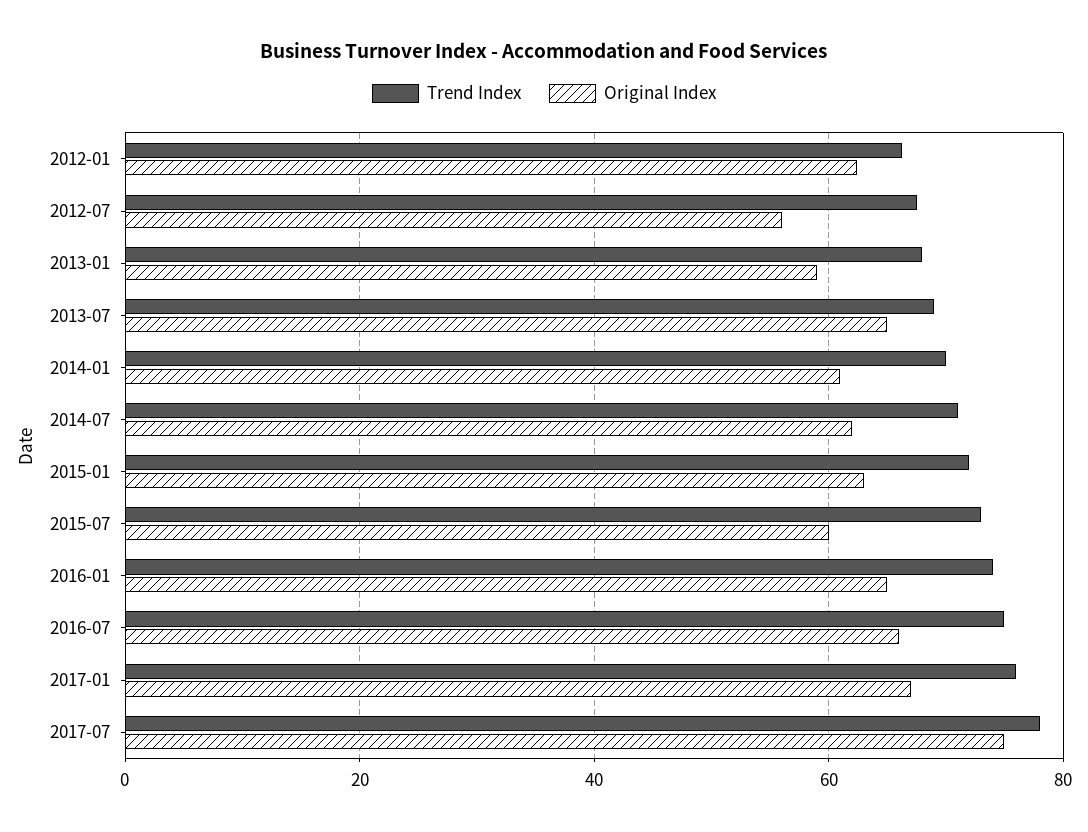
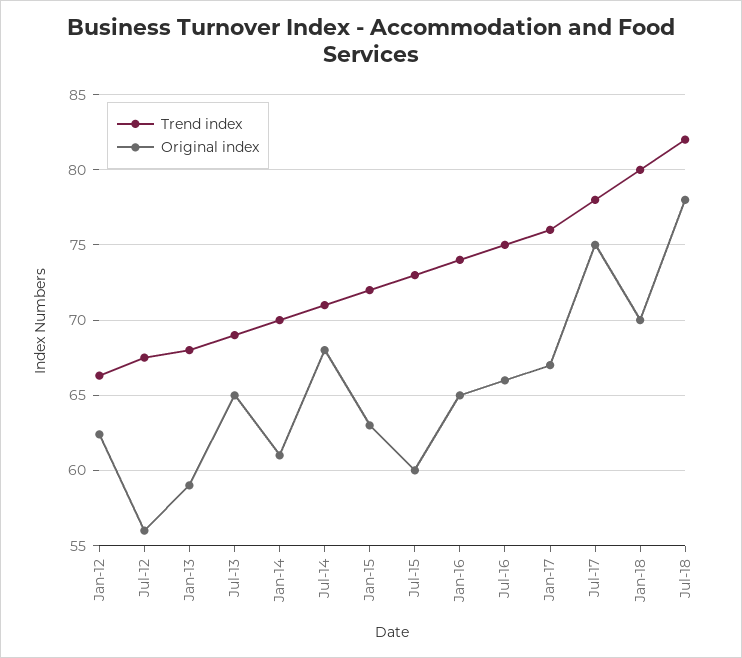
Original Index, 2014-07: 62 -> 68
Trend Index, Jan-18: none -> 80
Original Index, Jan-18: none -> 70
Trend Index, Jul-18: none -> 82
Original Index, Jul-18: none -> 78

